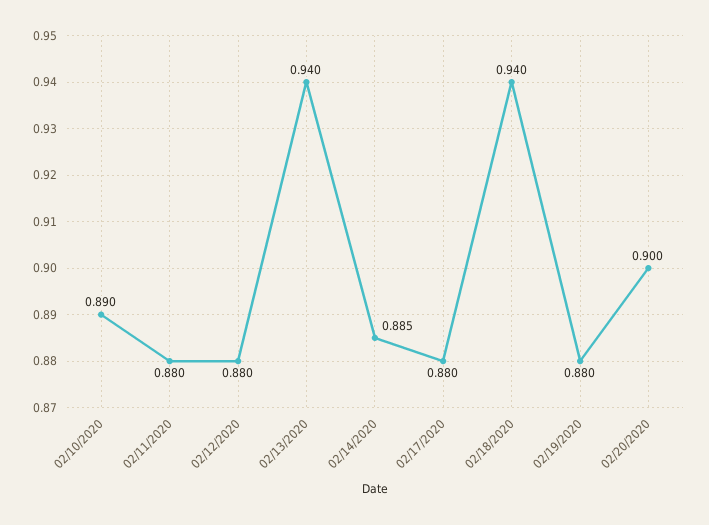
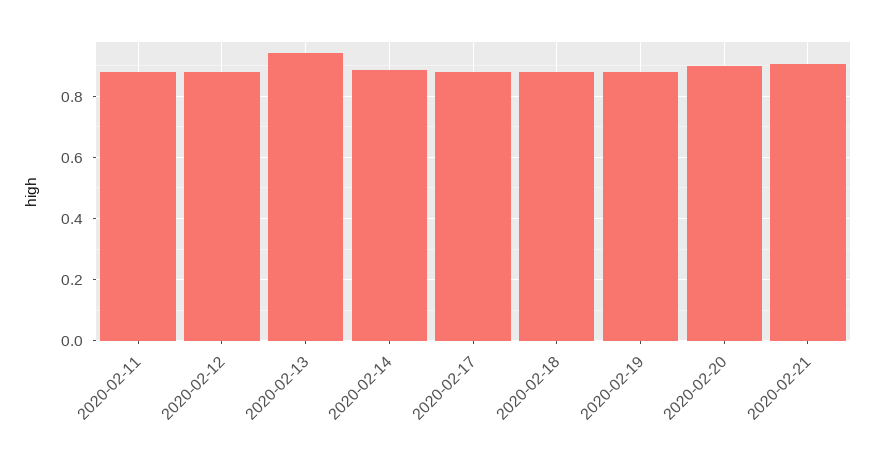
02/10/2020: 0.89 -> none
02/18/2020: 0.94 -> 0.88
2020-02-21: none -> 0.9

